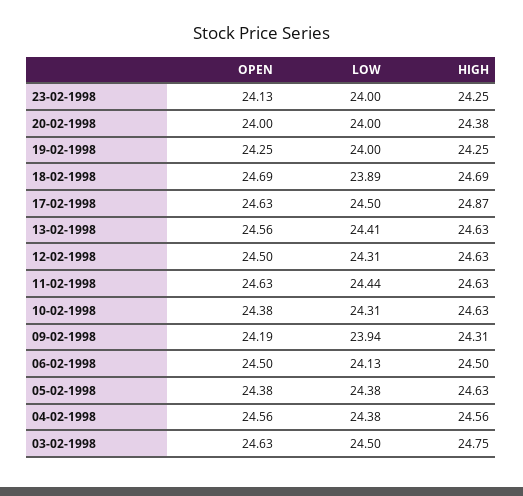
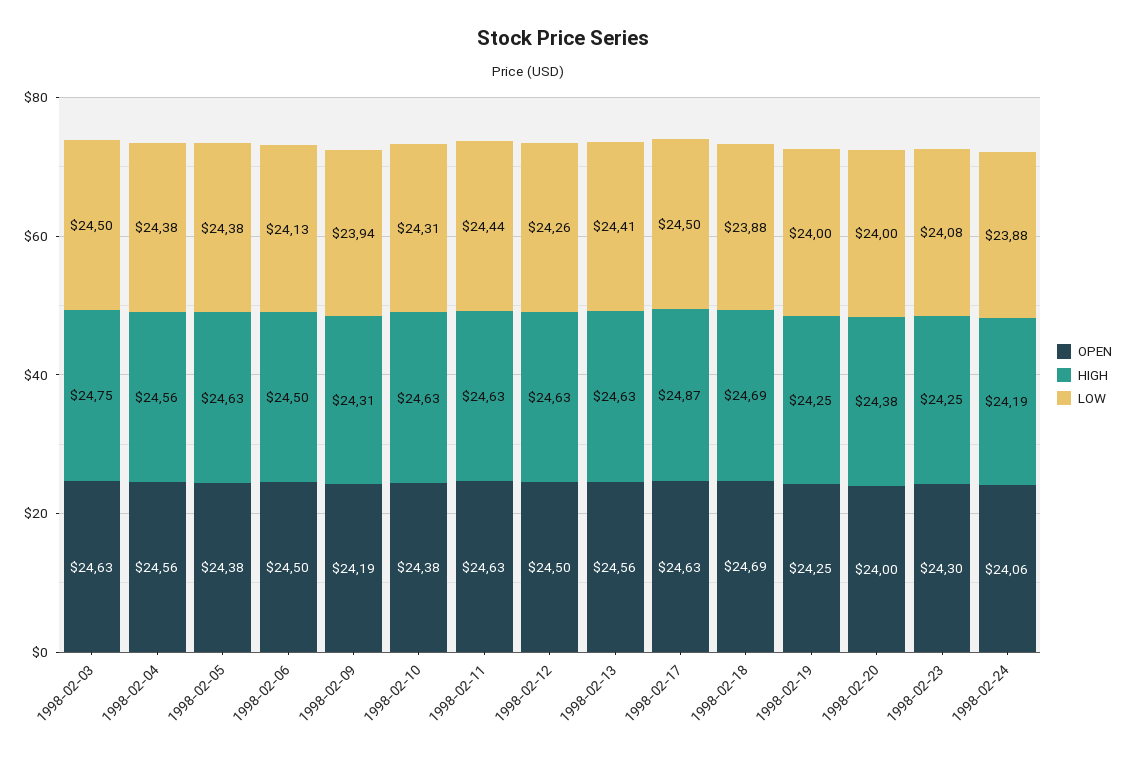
OPEN, 23-02-1998: 24.13 -> 24.3
LOW, 23-02-1998: 24 -> 24.08
LOW, 18-02-1998: 23.89 -> 23.88
LOW, 12-02-1998: 24.31 -> 24.26
OPEN, 1998-02-24: none -> 24.06
HIGH, 1998-02-24: none -> 24.19
LOW, 1998-02-24: none -> 23.88

